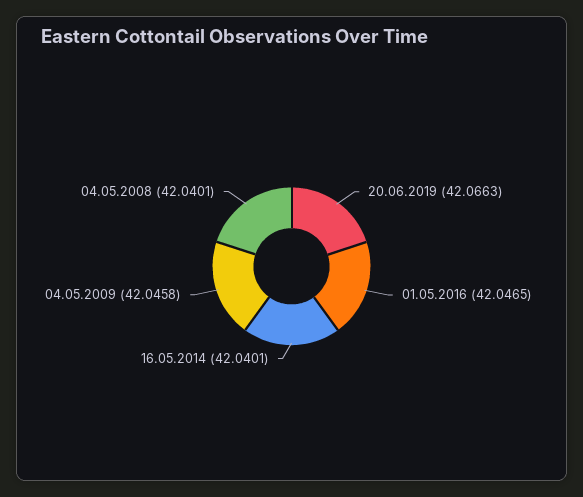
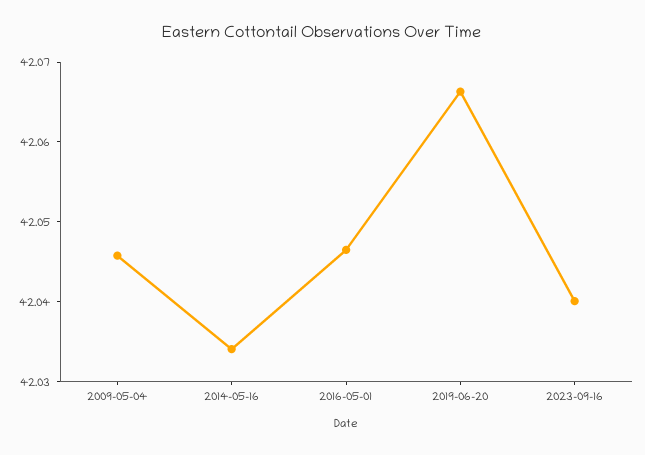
16.05.2014: 42.0401 -> 42.034
04.05.2008: 42.0401 -> none
2023-09-16: none -> 42.04

